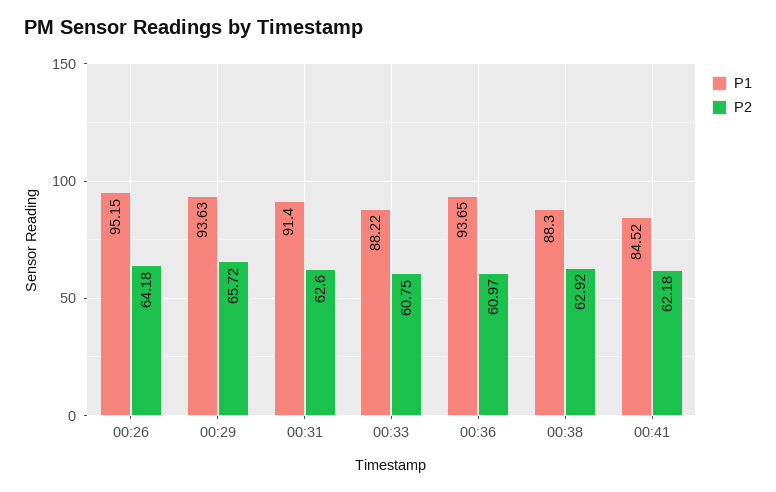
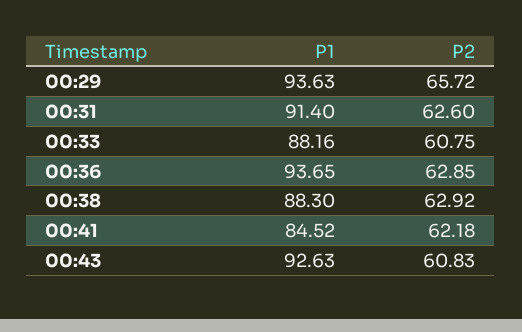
P1, 00:26: 95.15 -> none
P2, 00:26: 64.18 -> none
P1, 00:33: 88.22 -> 88.16
P2, 00:36: 60.97 -> 62.85
P1, 00:43: none -> 92.63
P2, 00:43: none -> 60.83

